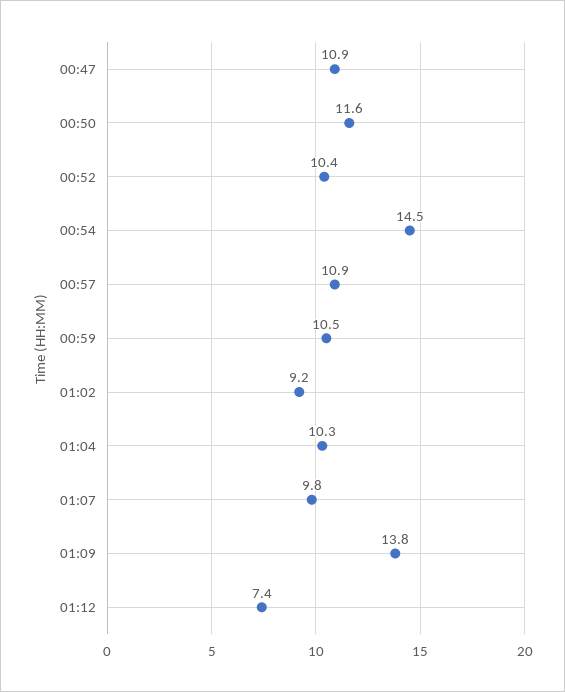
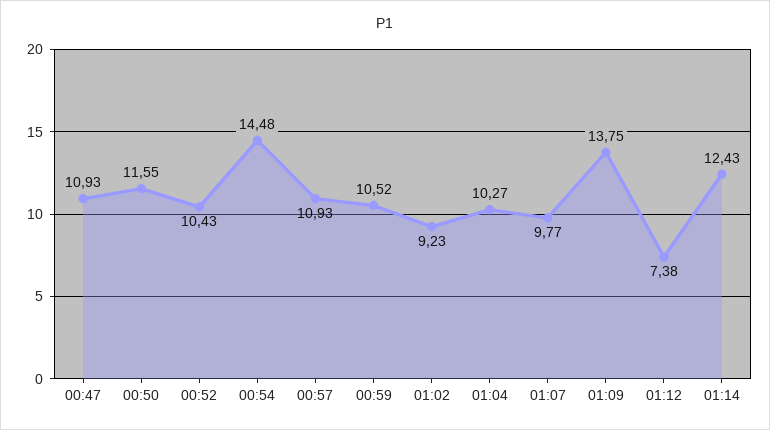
01:14: none -> 12.43

